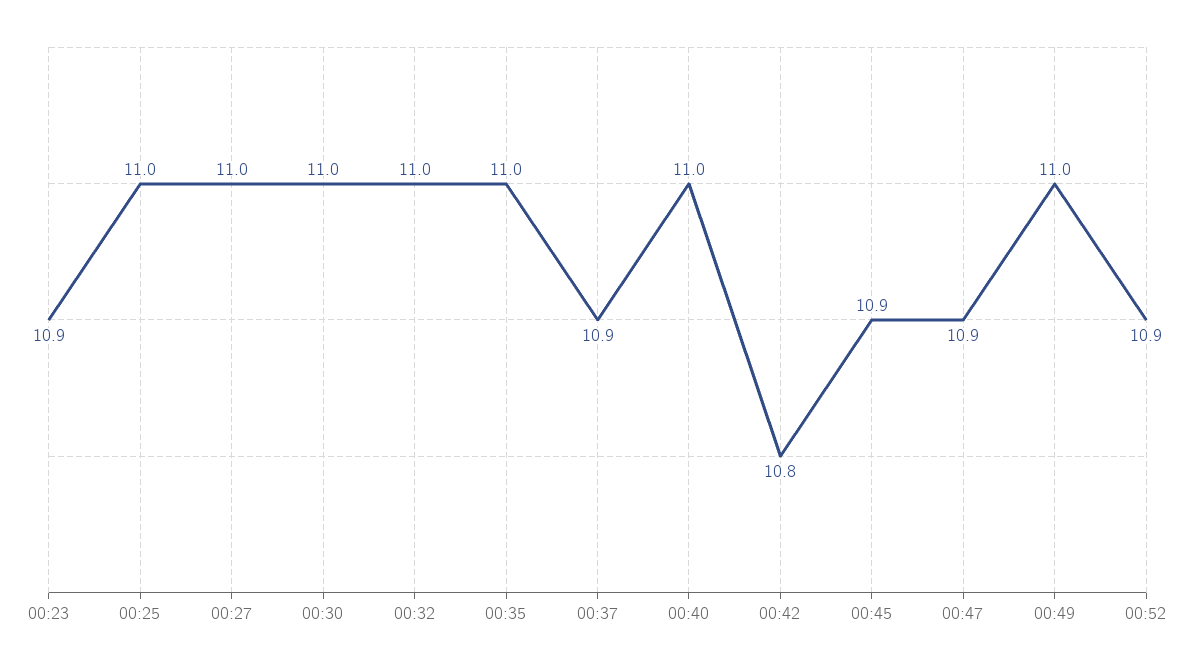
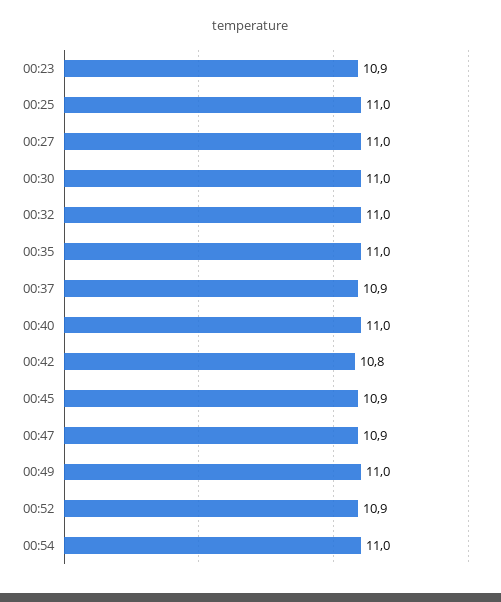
00:54: none -> 11

